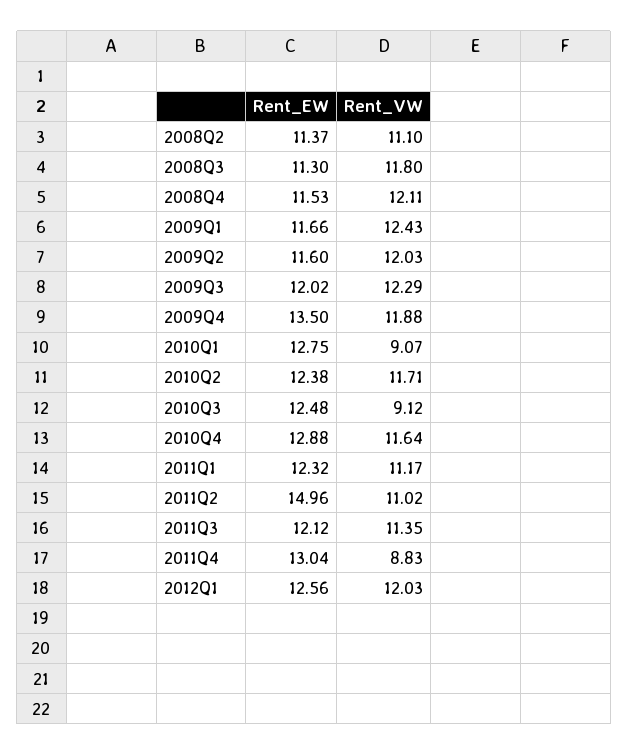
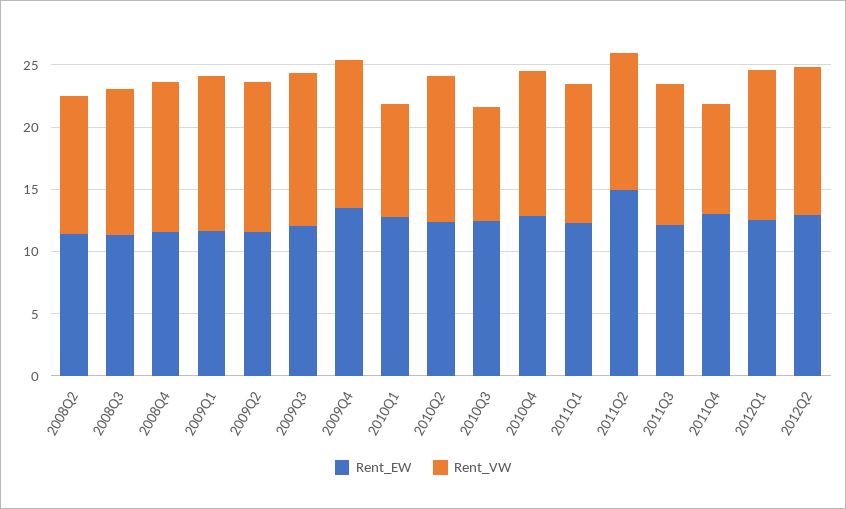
Rent_EW, 2012Q2: none -> 13
Rent_VW, 2012Q2: none -> 12

